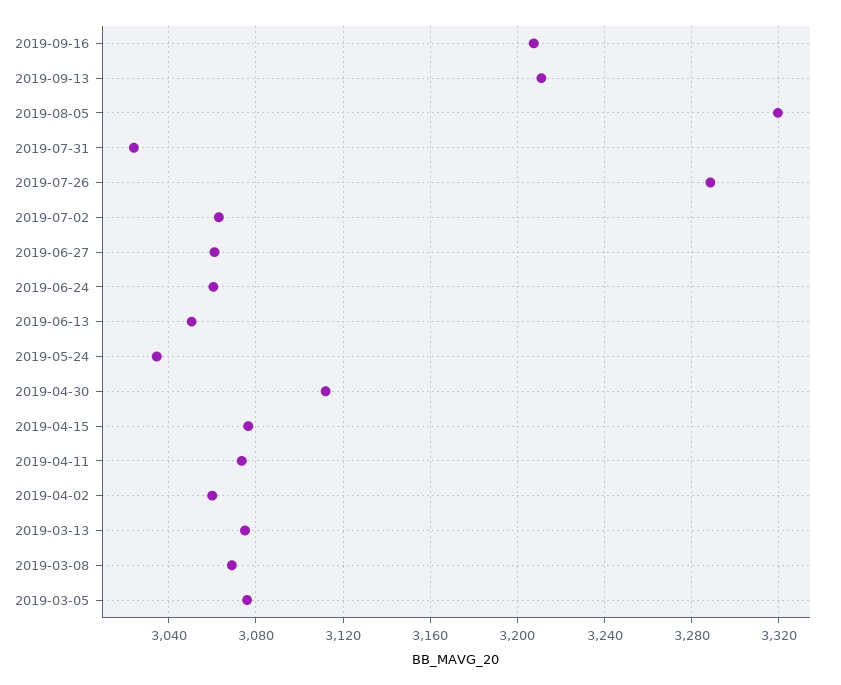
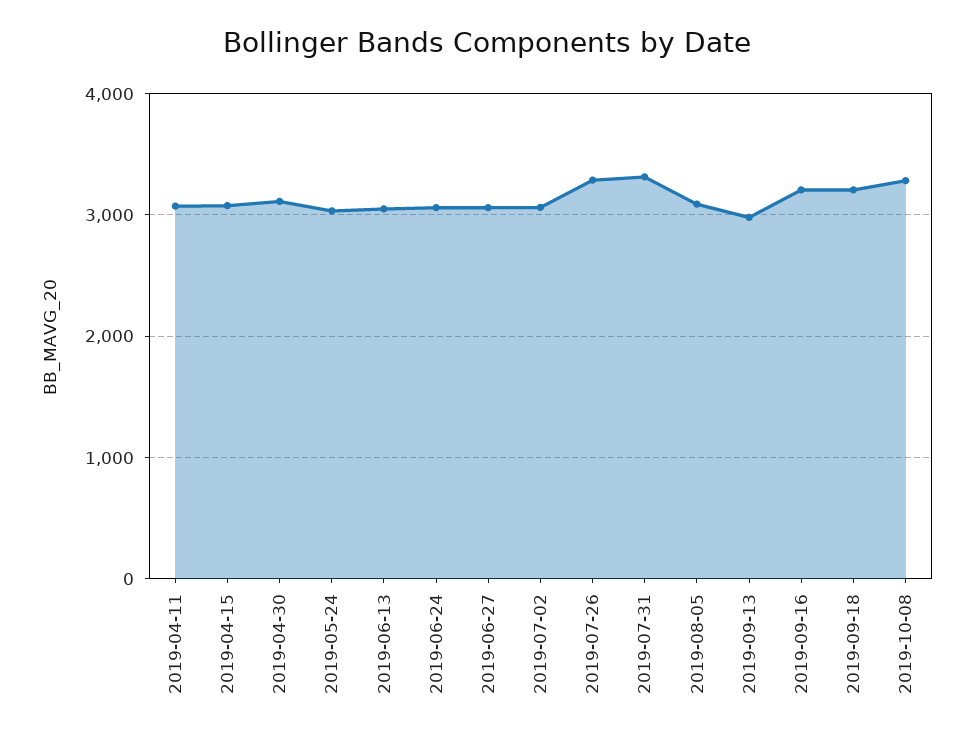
2019-09-13: 3210 -> 3000
2019-08-05: 3320 -> 3100
2019-07-31: 3025 -> 3300
2019-04-02: 3060 -> none
2019-03-13: 3075 -> none
2019-03-08: 3070 -> none
2019-03-05: 3075 -> none
2019-09-18: none -> 3200
2019-10-08: none -> 3300

